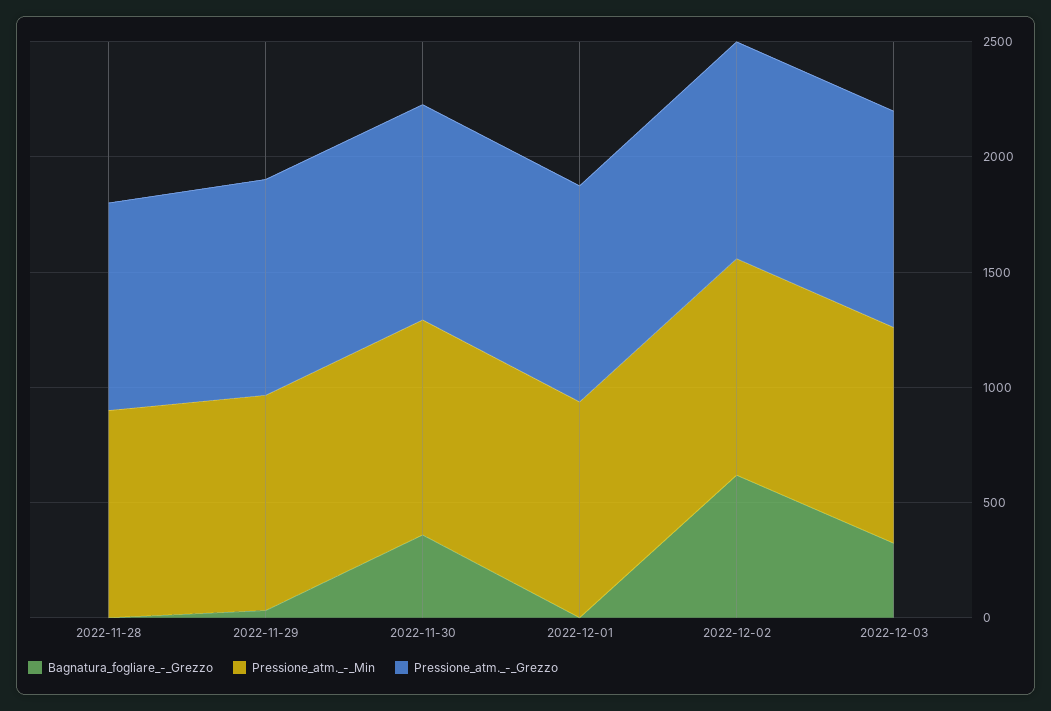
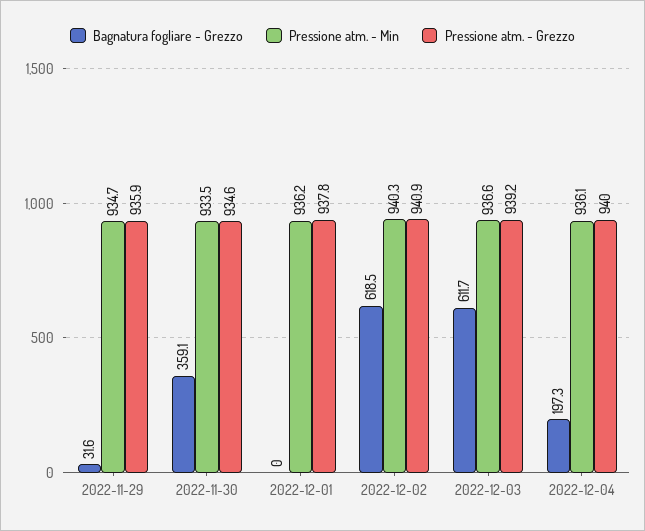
Bagnatura_fogliare_-_Grezzo, 2022-11-28: 0 -> none
Pressione_atm._-_Min, 2022-11-28: 900 -> none
Pressione_atm._-_Grezzo, 2022-11-28: 900 -> none
Bagnatura_fogliare_-_Grezzo, 2022-12-03: 300 -> 611.7
Bagnatura_fogliare_-_Grezzo, 2022-12-04: none -> 197.3
Pressione_atm._-_Min, 2022-12-04: none -> 936.1
Pressione_atm._-_Grezzo, 2022-12-04: none -> 940

